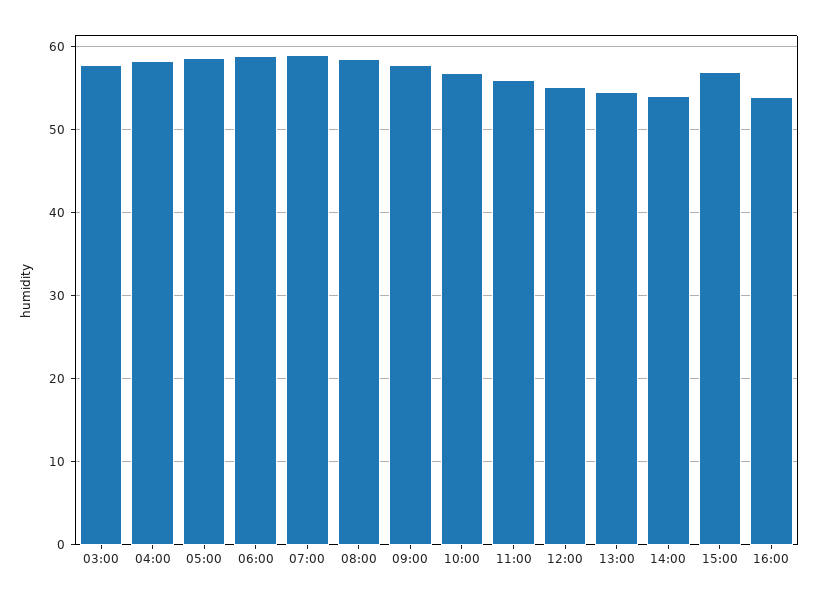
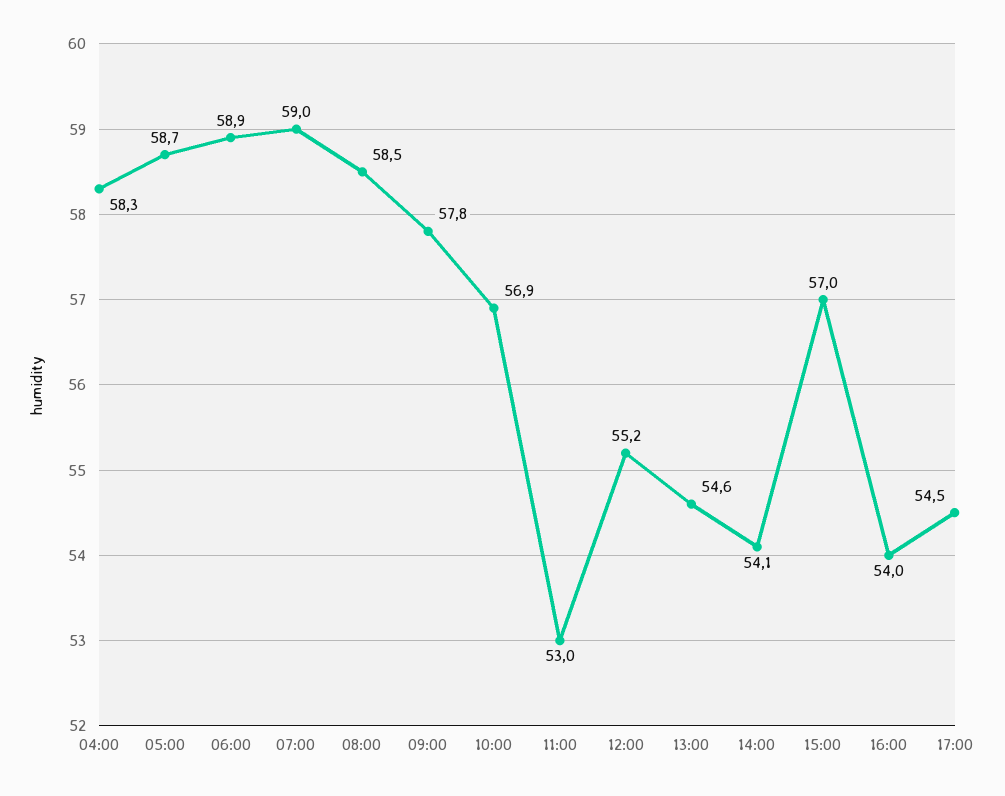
03:00: 58 -> none
11:00: 56 -> 53
17:00: none -> 54.5

